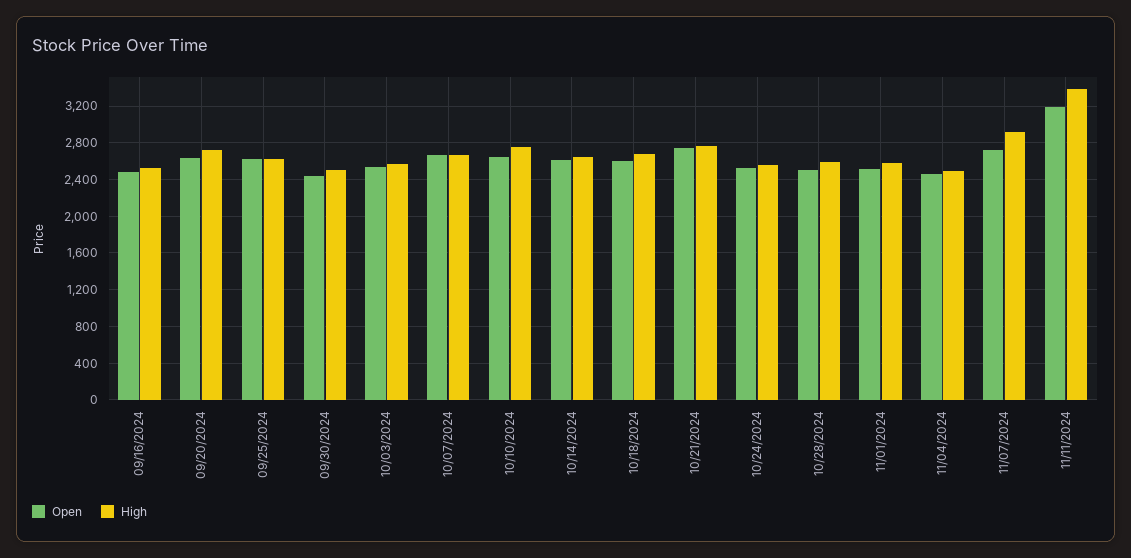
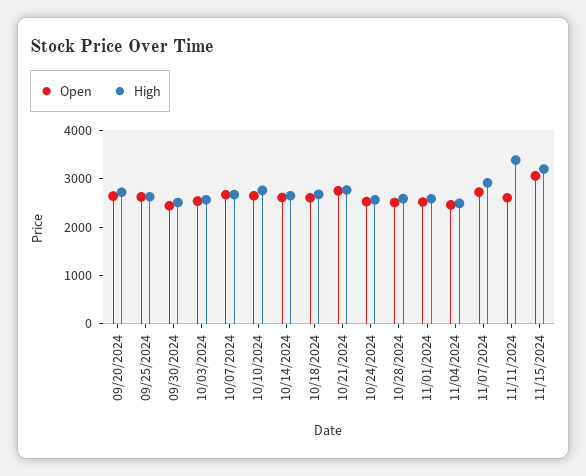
Open, 09/16/2024: 2500 -> none
High, 09/16/2024: 2500 -> none
Open, 11/11/2024: 3200 -> 2600
Open, 11/15/2024: none -> 3000
High, 11/15/2024: none -> 3200

